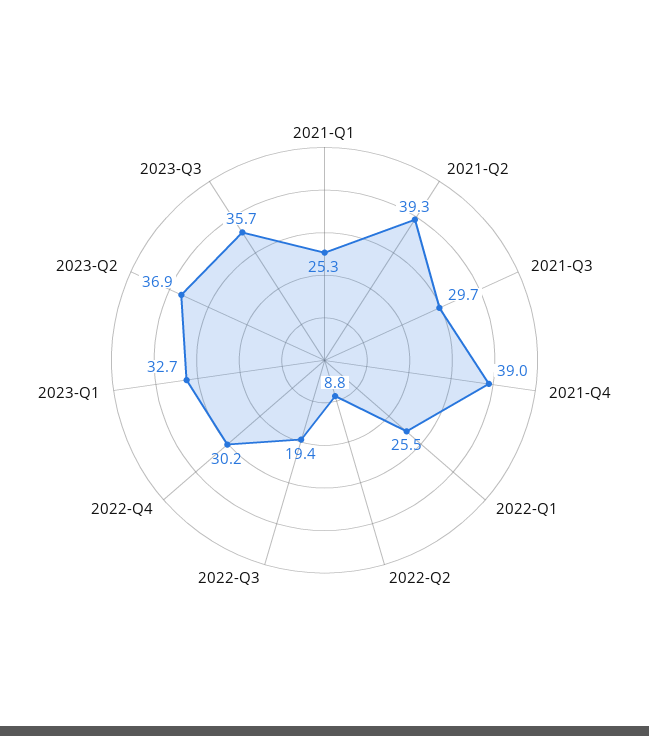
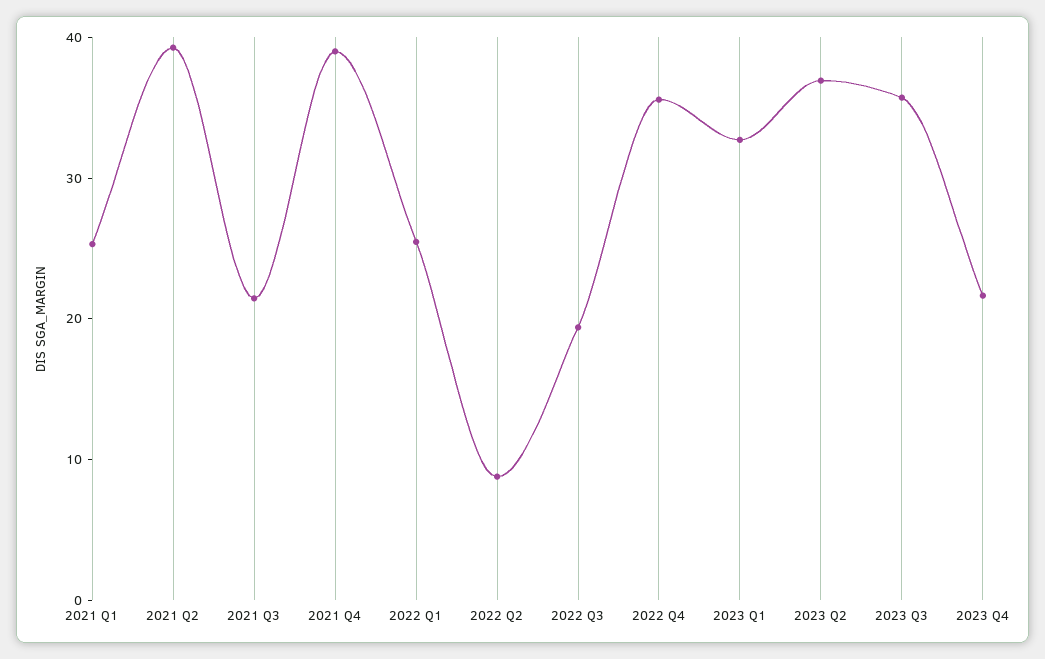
2021-Q3: 29.7 -> 22
2022-Q4: 30.2 -> 36
2023 Q4: none -> 22

